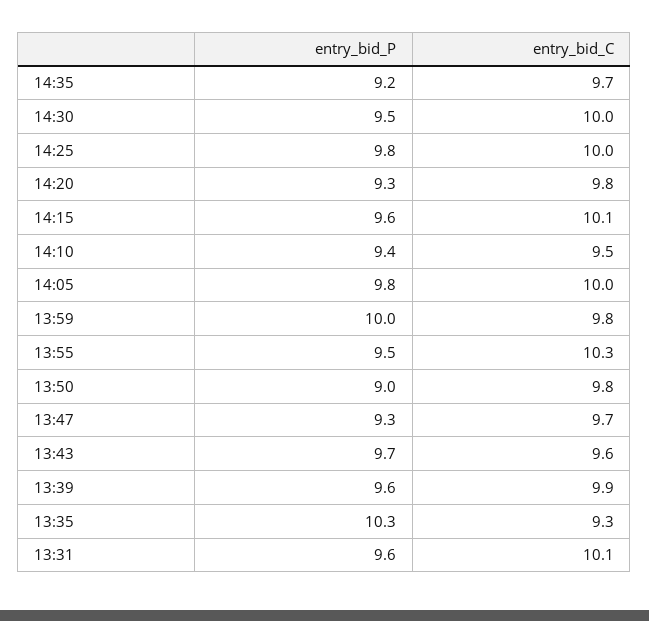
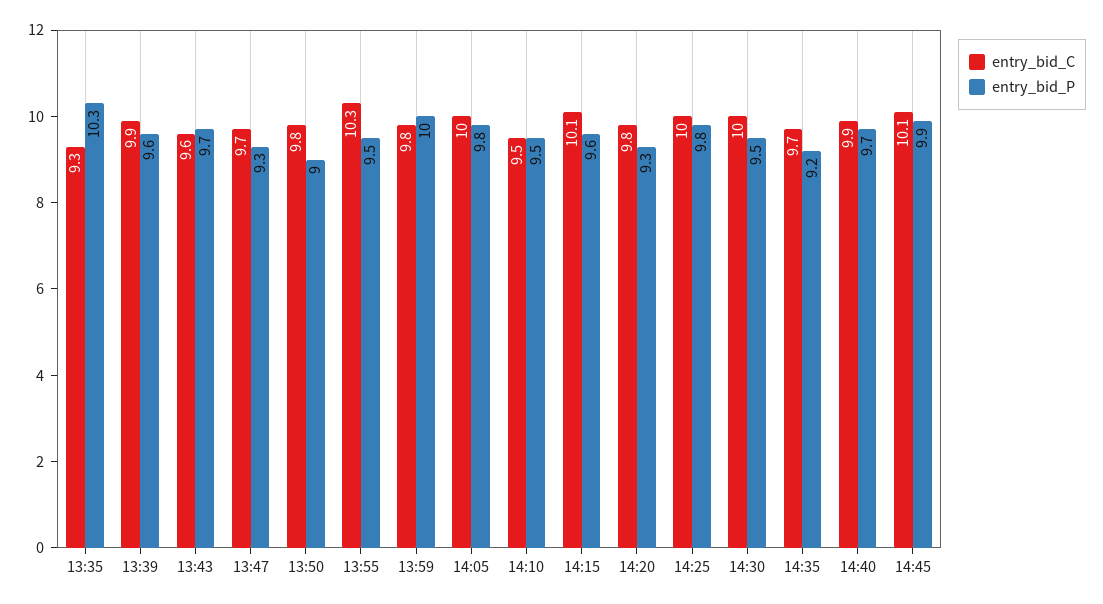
entry_bid_P, 14:10: 9.4 -> 9.5
entry_bid_P, 13:31: 9.6 -> none
entry_bid_C, 13:31: 10.1 -> none
entry_bid_C, 14:40: none -> 9.9
entry_bid_P, 14:40: none -> 9.7
entry_bid_C, 14:45: none -> 10.1
entry_bid_P, 14:45: none -> 9.9

